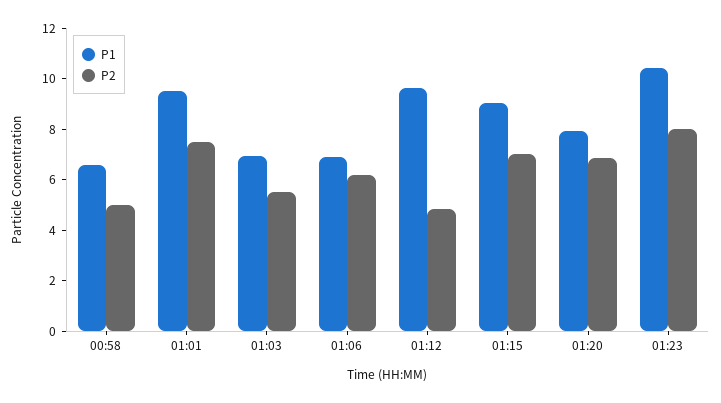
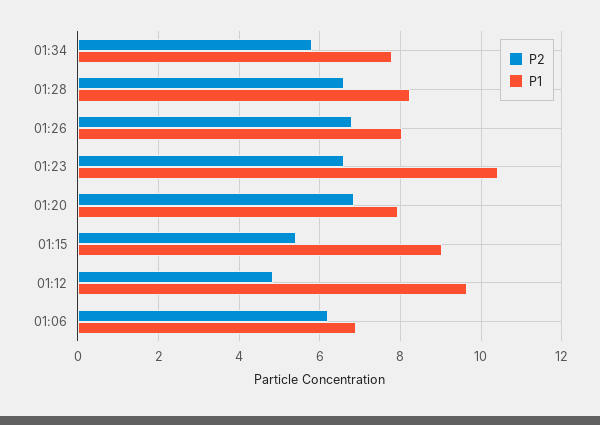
P1, 00:58: 6.5 -> none
P2, 00:58: 5 -> none
P1, 01:01: 9.5 -> none
P2, 01:01: 7.5 -> none
P1, 01:03: 7 -> none
P2, 01:03: 5.5 -> none
P2, 01:15: 7 -> 5.4
P2, 01:23: 8 -> 6.6
P2, 01:34: none -> 5.8
P1, 01:34: none -> 7.8
P2, 01:28: none -> 6.6
P1, 01:28: none -> 8.2
P2, 01:26: none -> 6.8
P1, 01:26: none -> 8

